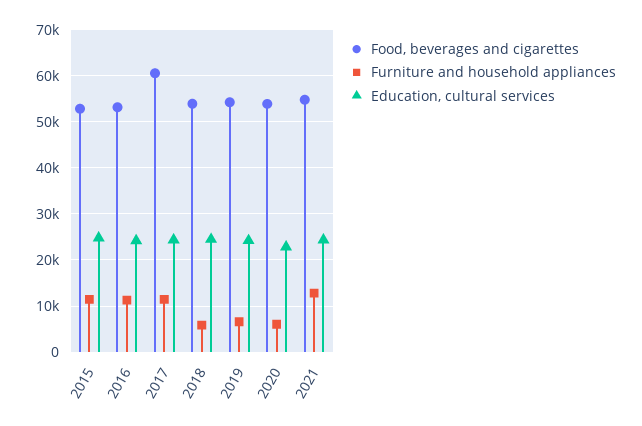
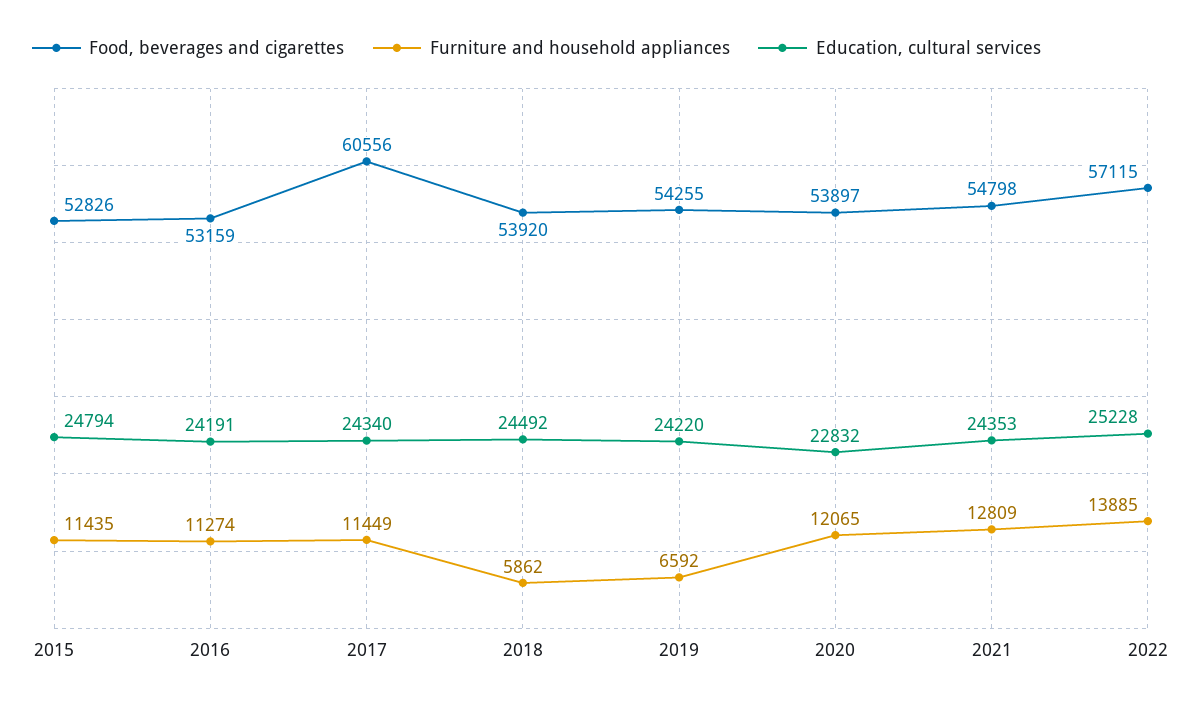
Furniture and household appliances, 2020: 6000 -> 12065
Food, beverages and cigarettes, 2022: none -> 57115
Furniture and household appliances, 2022: none -> 13885
Education, cultural services, 2022: none -> 25228

